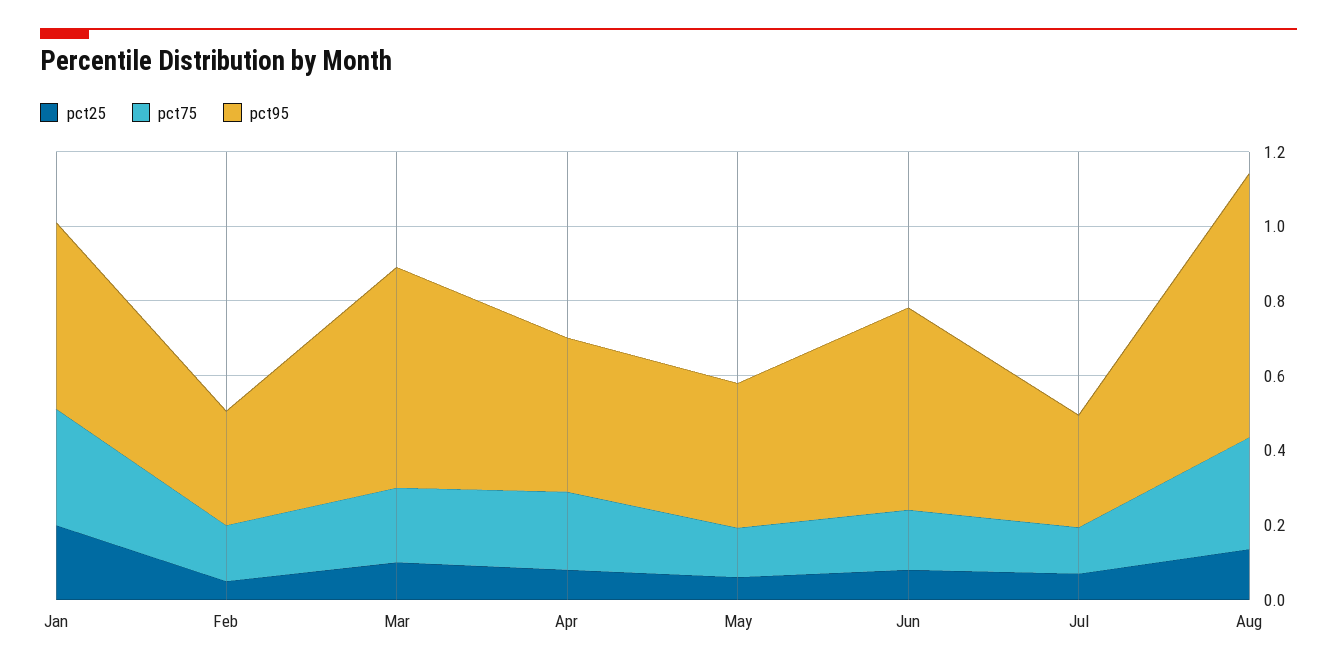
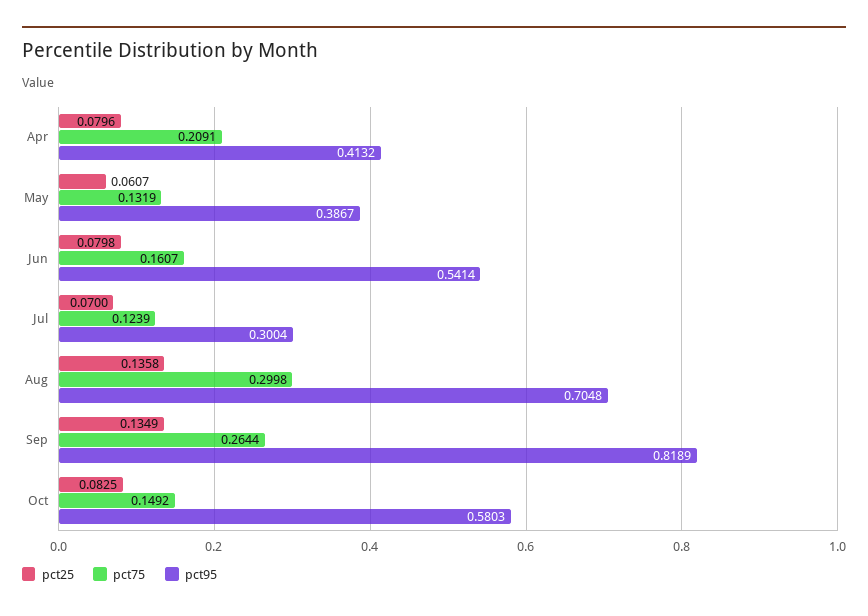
pct25, Jan: 0.2 -> none
pct75, Jan: 0.3 -> none
pct95, Jan: 0.5 -> none
pct25, Feb: 0.05 -> none
pct75, Feb: 0.15 -> none
pct95, Feb: 0.3 -> none
pct25, Mar: 0.1 -> none
pct75, Mar: 0.2 -> none
pct95, Mar: 0.6 -> none
pct25, Sep: none -> 0.1349
pct75, Sep: none -> 0.2644
pct95, Sep: none -> 0.8189
pct25, Oct: none -> 0.0825
pct75, Oct: none -> 0.1492
pct95, Oct: none -> 0.5803

